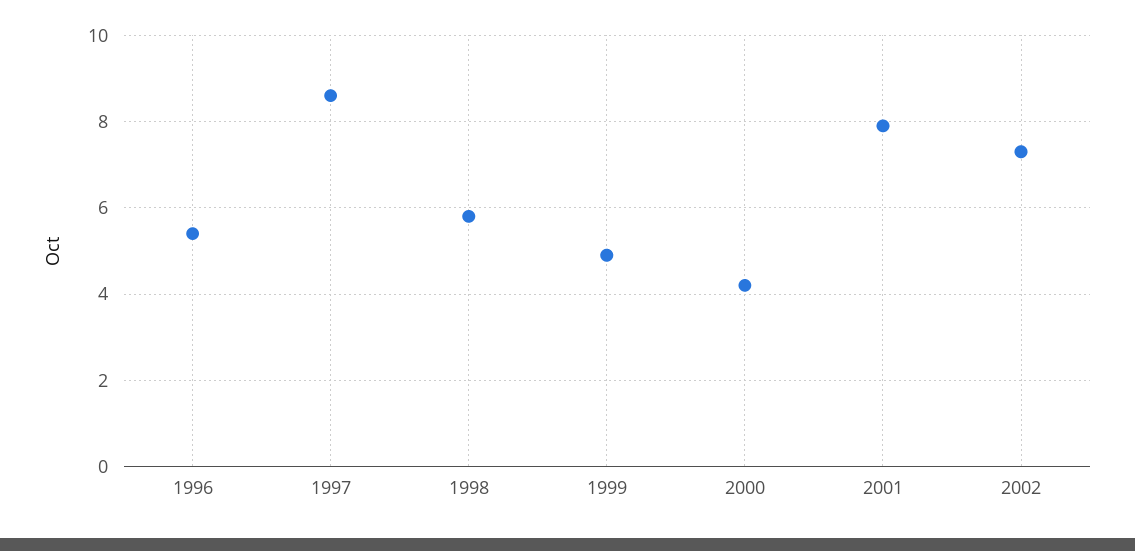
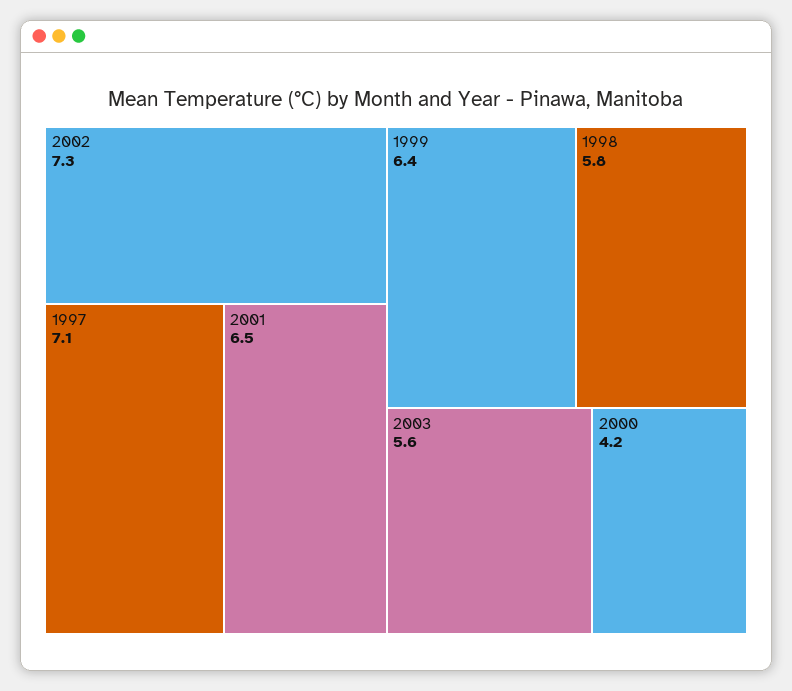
1996: 5.5 -> none
1997: 8.5 -> 7.1
1999: 5 -> 6.4
2001: 8 -> 6.5
2003: none -> 5.6

